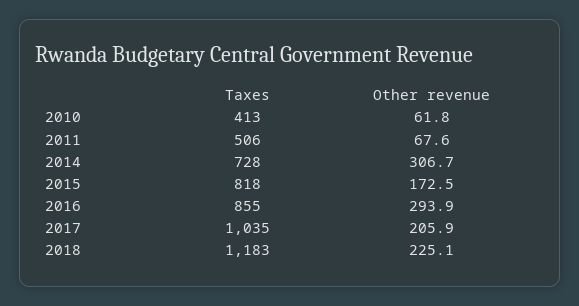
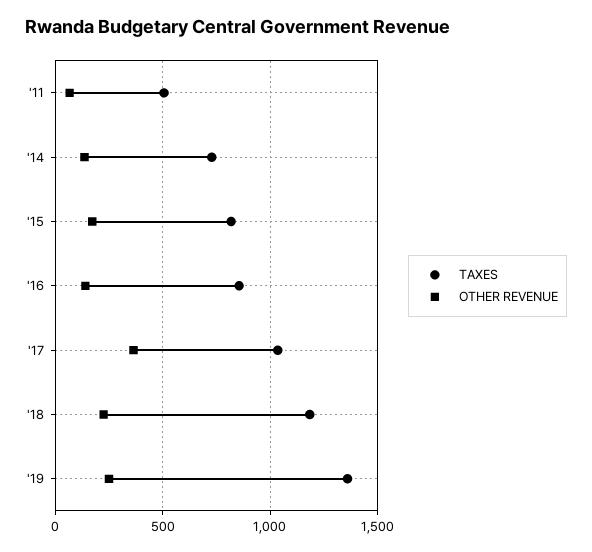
Taxes, 2010: 413 -> none
Other revenue, 2010: 61.8 -> none
Other revenue, 2014: 306.7 -> 150
Other revenue, 2016: 293.9 -> 150
Other revenue, 2017: 205.9 -> 350
Taxes, '19: none -> 1350
Other revenue, '19: none -> 250

